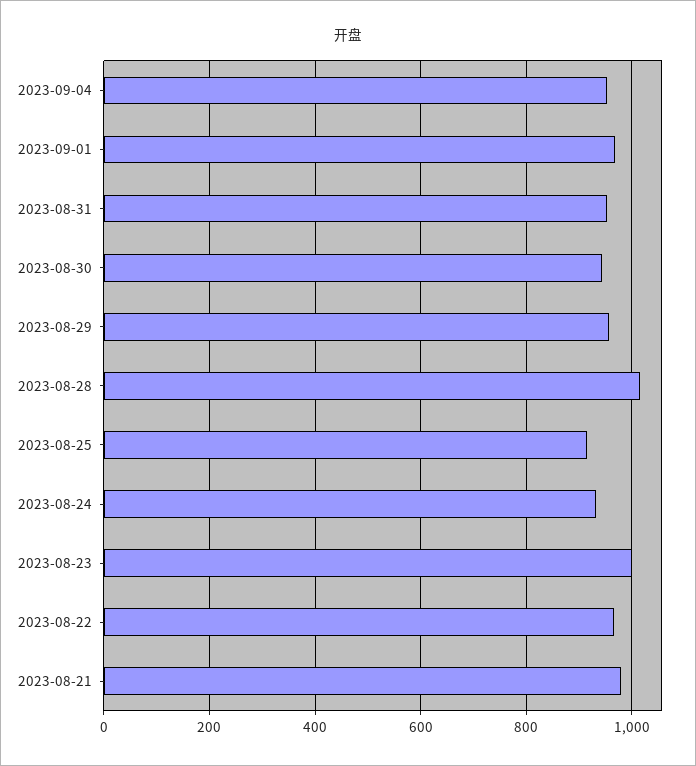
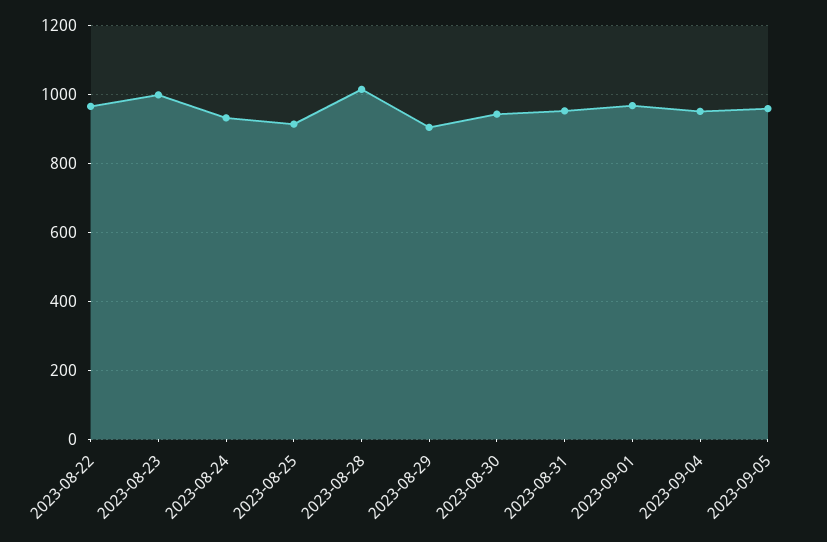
2023-08-29: 960 -> 900
2023-08-21: 980 -> none
2023-09-05: none -> 960

